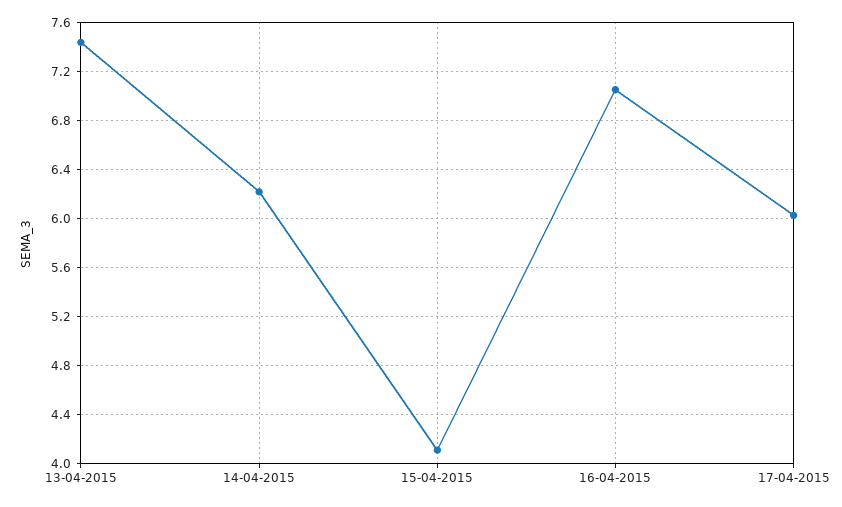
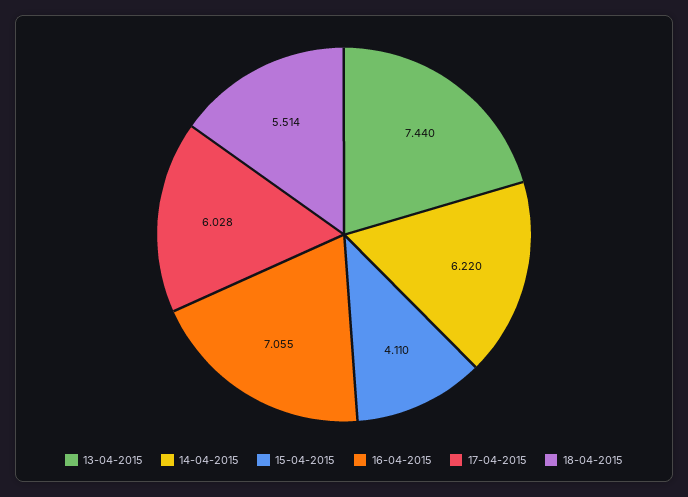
18-04-2015: none -> 5.514

